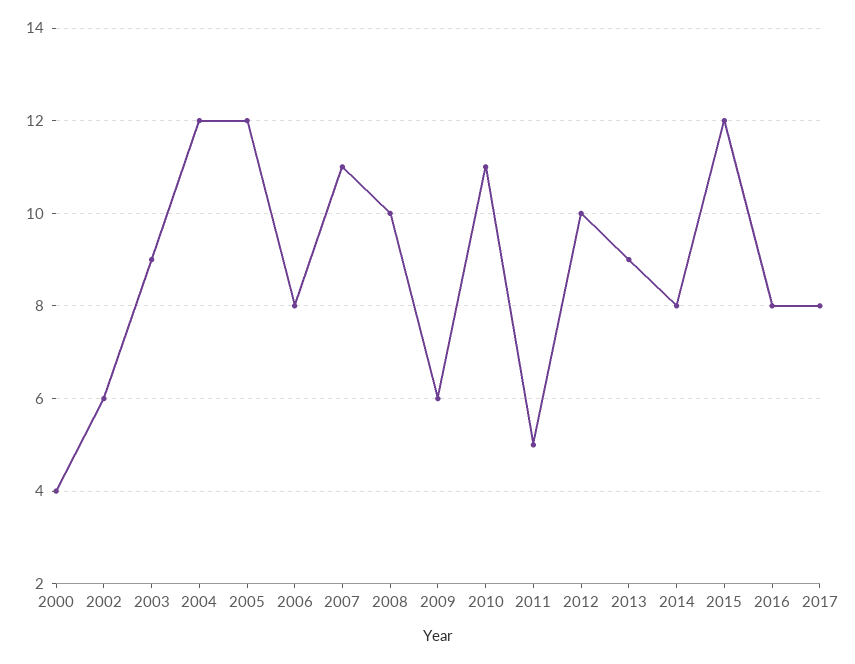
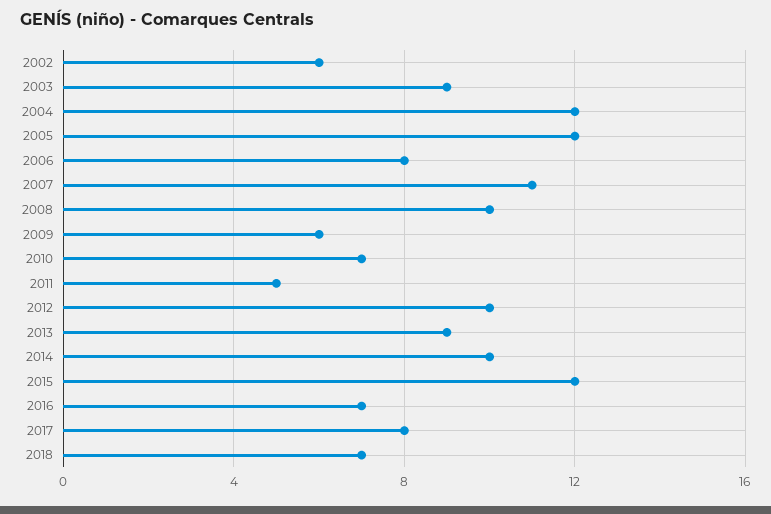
2000: 4 -> none
2010: 11 -> 7
2014: 8 -> 10
2016: 8 -> 7
2018: none -> 7

